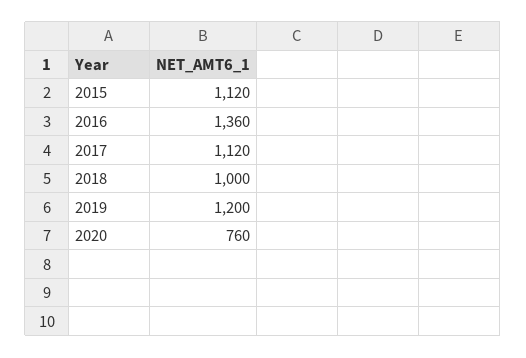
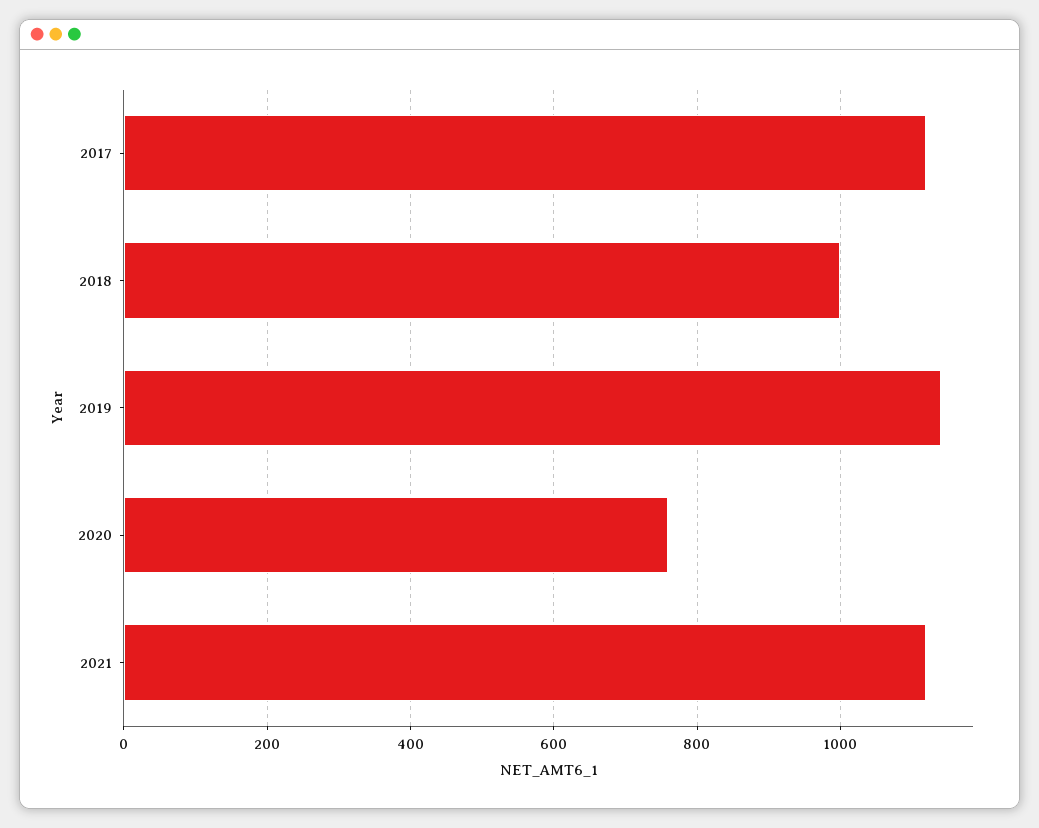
2015: 1120 -> none
2016: 1360 -> none
2019: 1200 -> 1140
2021: none -> 1120

